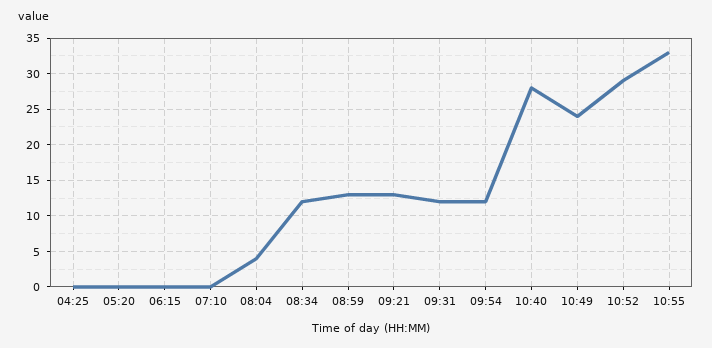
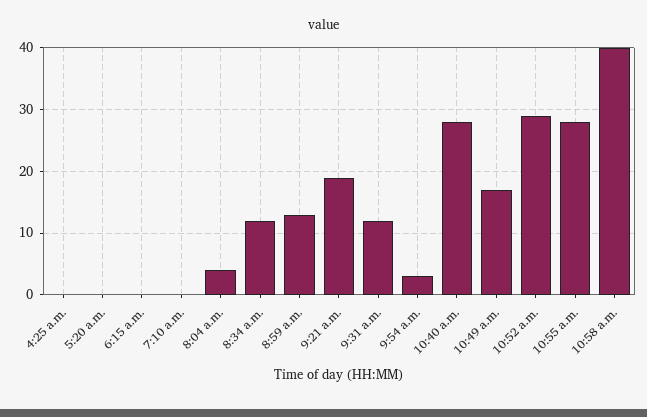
09:21: 13 -> 19
09:54: 12 -> 3
10:49: 24 -> 17
10:55: 33 -> 28
10:58 a.m.: none -> 40

